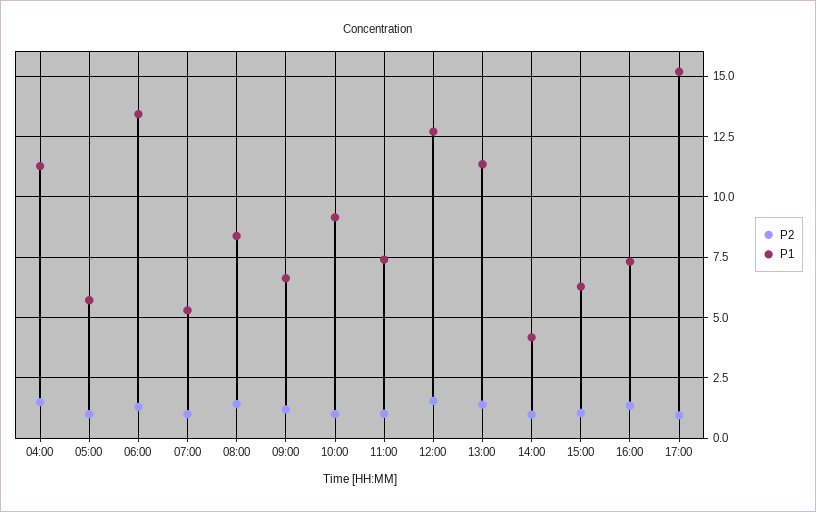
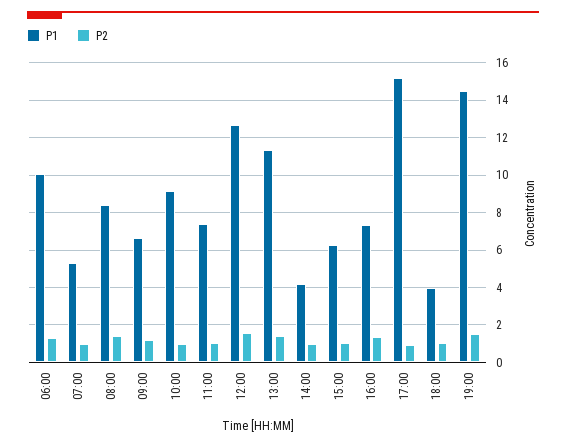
P2, 04:00: 1.5 -> none
P1, 04:00: 11.25 -> none
P2, 05:00: 1 -> none
P1, 05:00: 5.75 -> none
P1, 06:00: 13.5 -> 10
P1, 18:00: none -> 4
P2, 18:00: none -> 1
P1, 19:00: none -> 14.5
P2, 19:00: none -> 1.5

